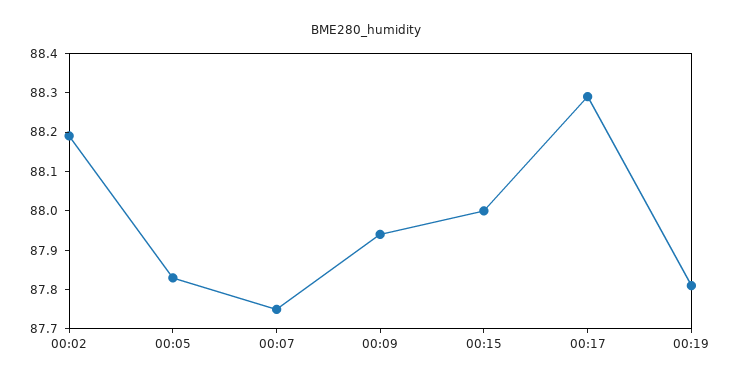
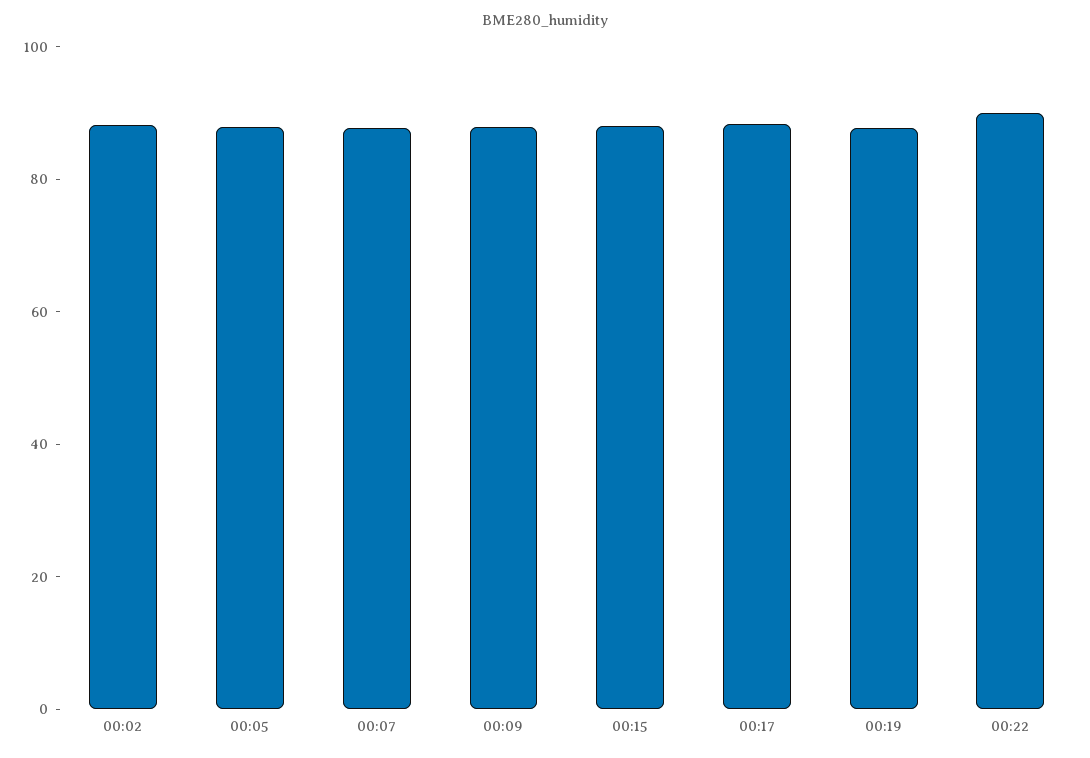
00:22: none -> 90

